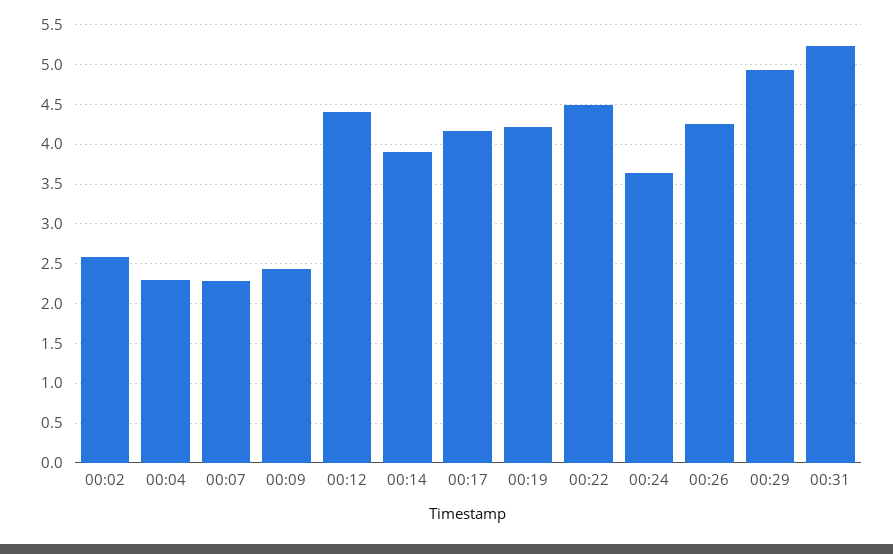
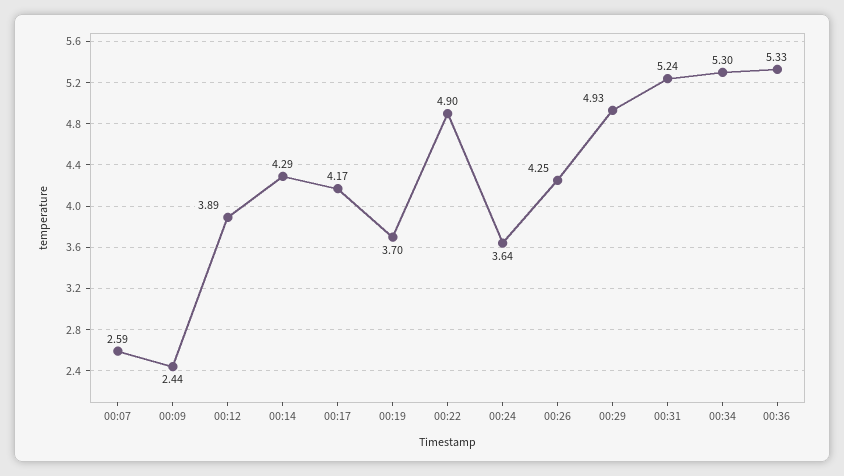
00:02: 2.6 -> none
00:04: 2.3 -> none
00:07: 2.3 -> 2.59
00:12: 4.4 -> 3.89
00:14: 3.9 -> 4.29
00:19: 4.2 -> 3.7
00:22: 4.5 -> 4.9
00:34: none -> 5.3
00:36: none -> 5.33

